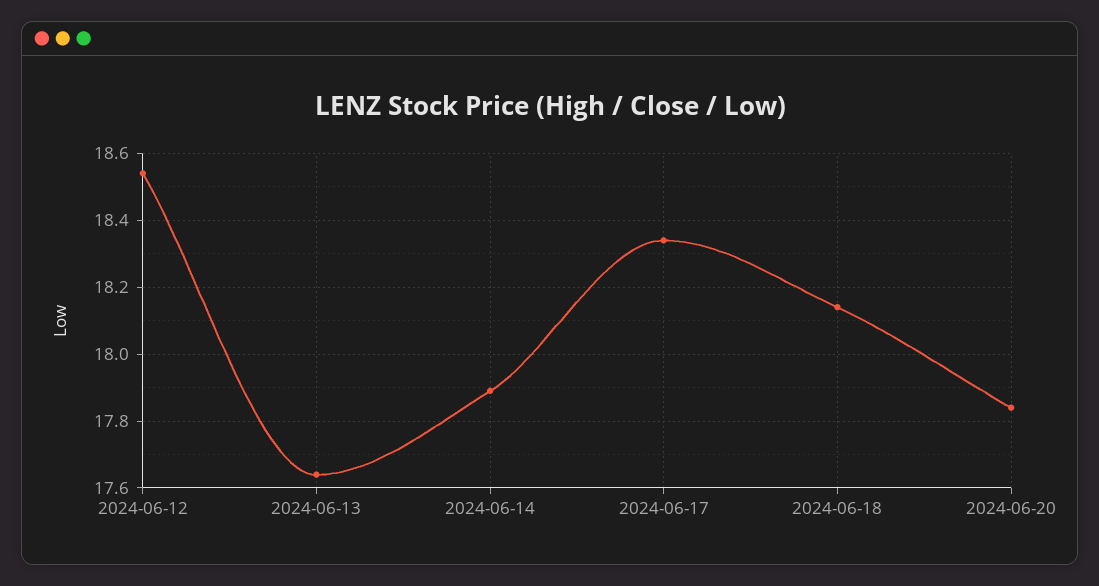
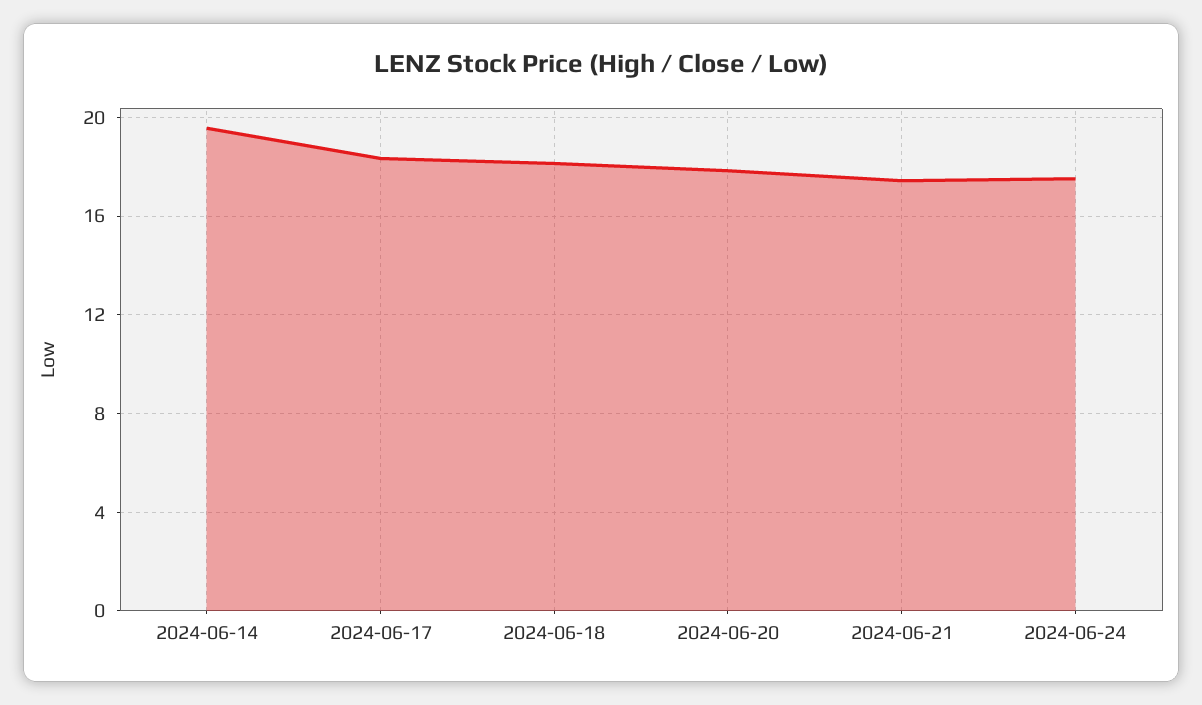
2024-06-12: 18.55 -> none
2024-06-13: 17.65 -> none
2024-06-14: 17.9 -> 19.5
2024-06-21: none -> 17.5
2024-06-24: none -> 17.5

